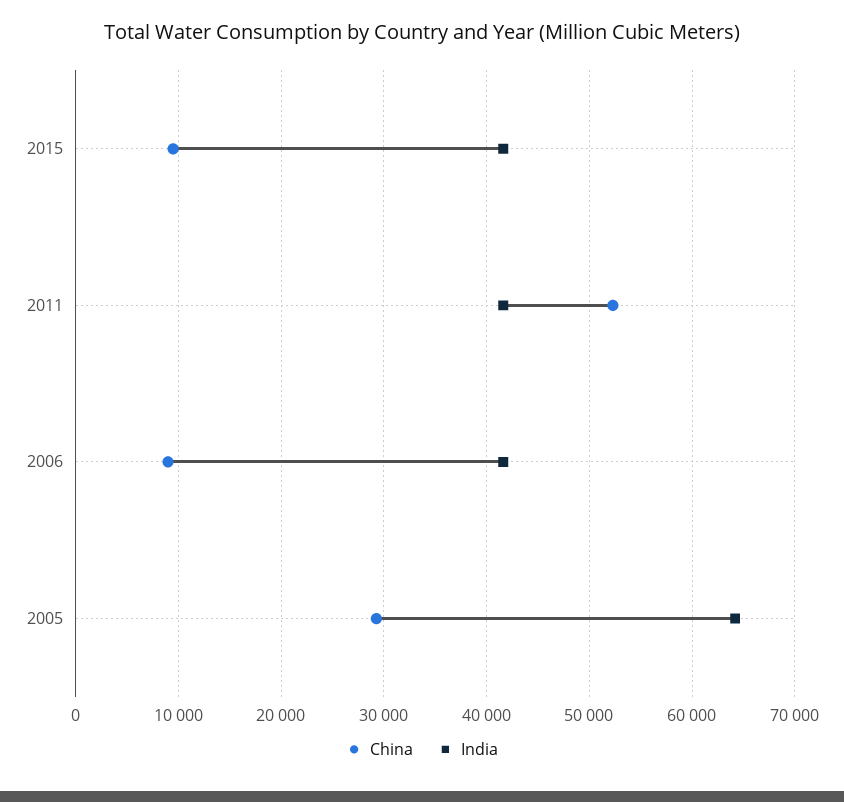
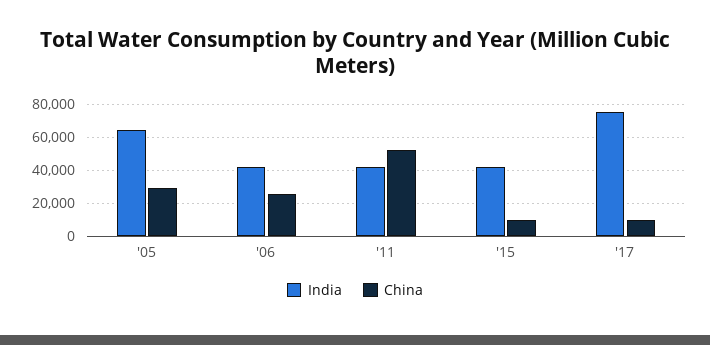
China, 2006: 9000 -> 25000
India, '17: none -> 75000
China, '17: none -> 10000

